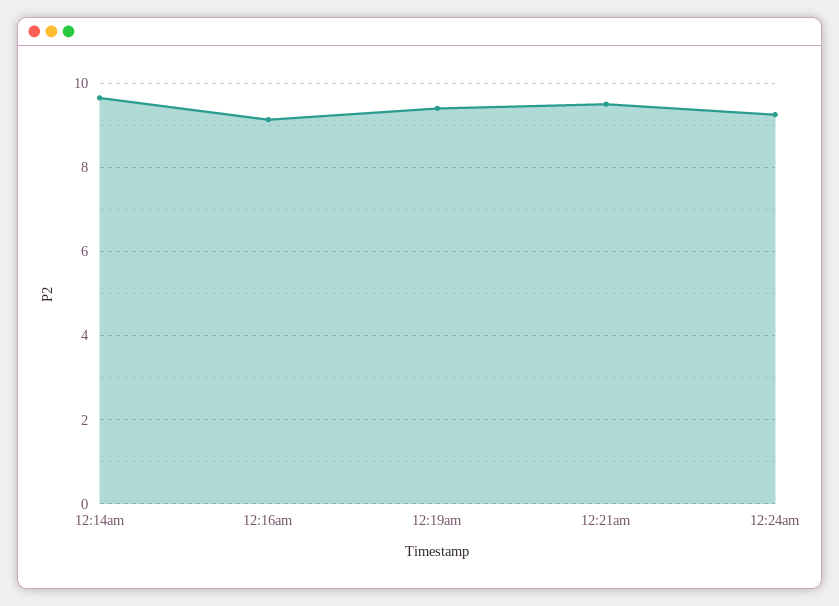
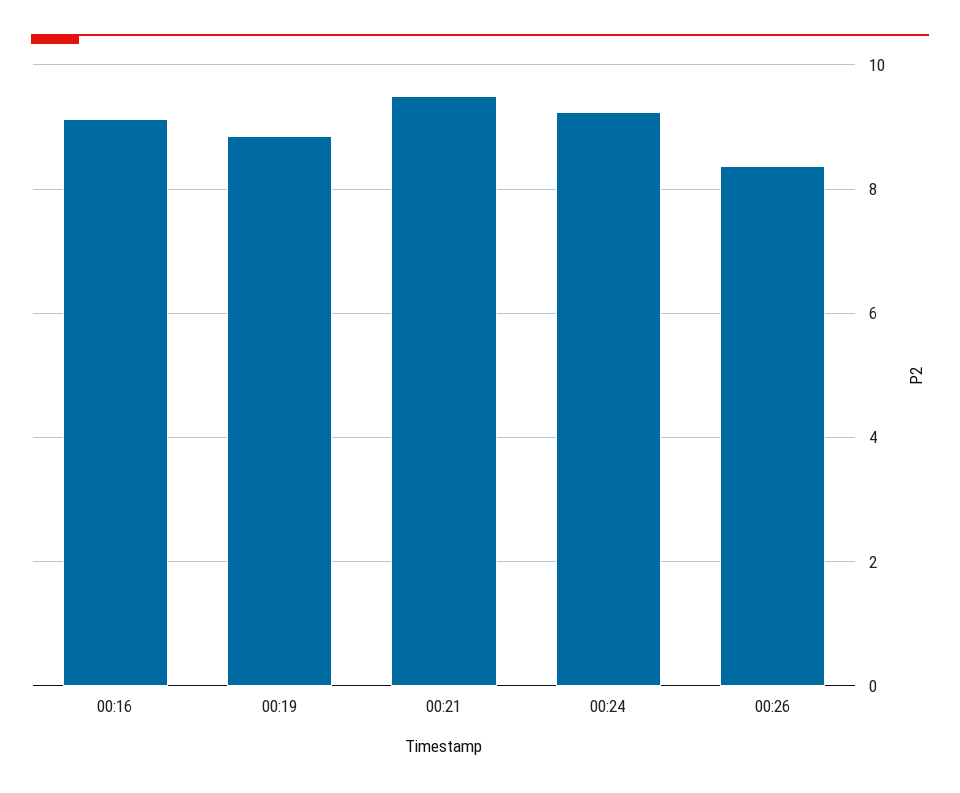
12:14am: 9.6 -> none
12:19am: 9.4 -> 8.8
00:26: none -> 8.4

